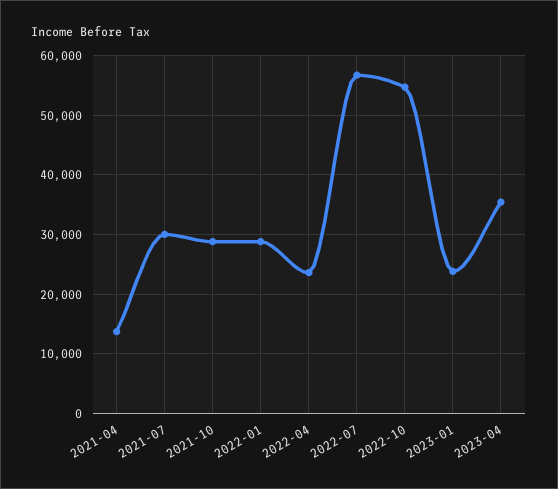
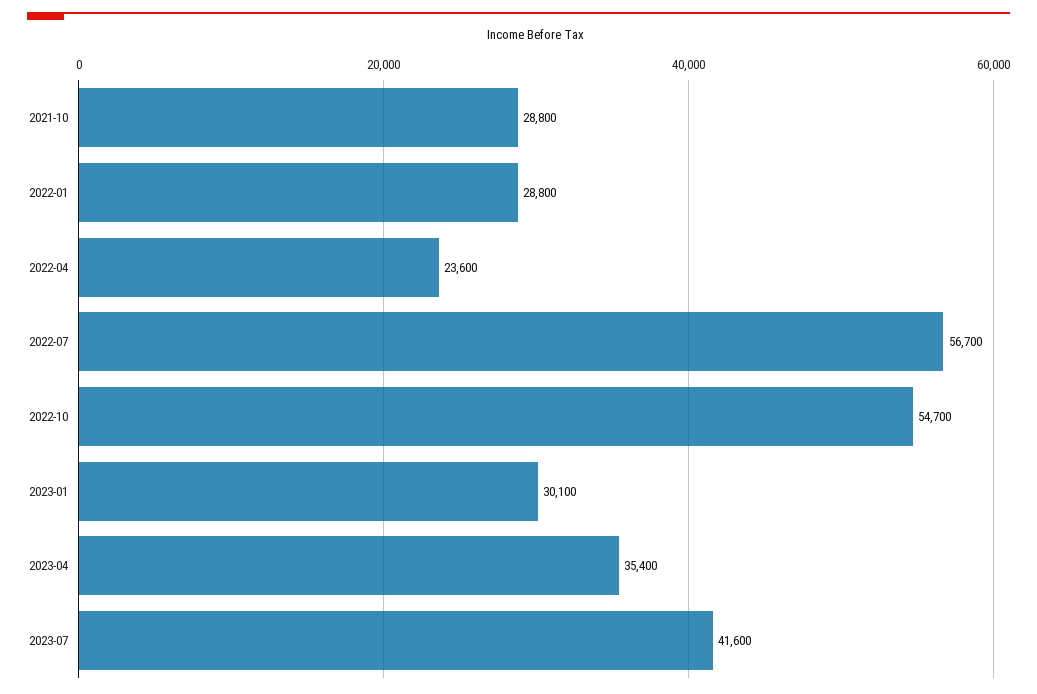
2021-04: 14000 -> none
2021-07: 30000 -> none
2023-01: 24000 -> 30100
2023-07: none -> 41600

